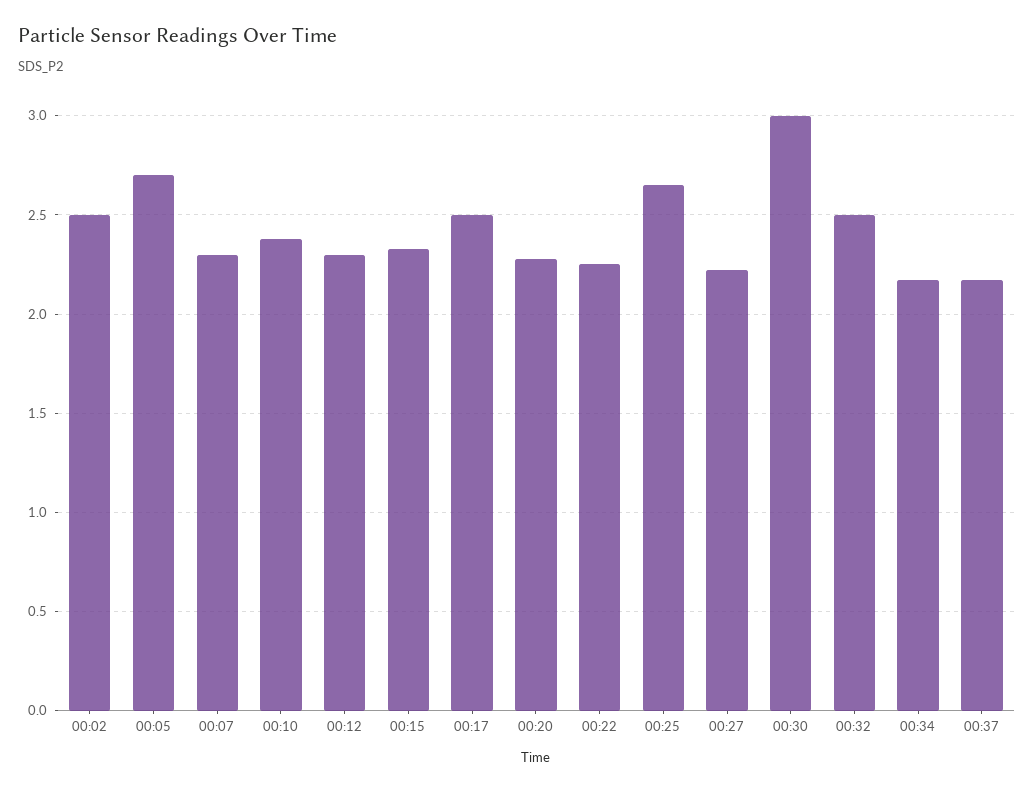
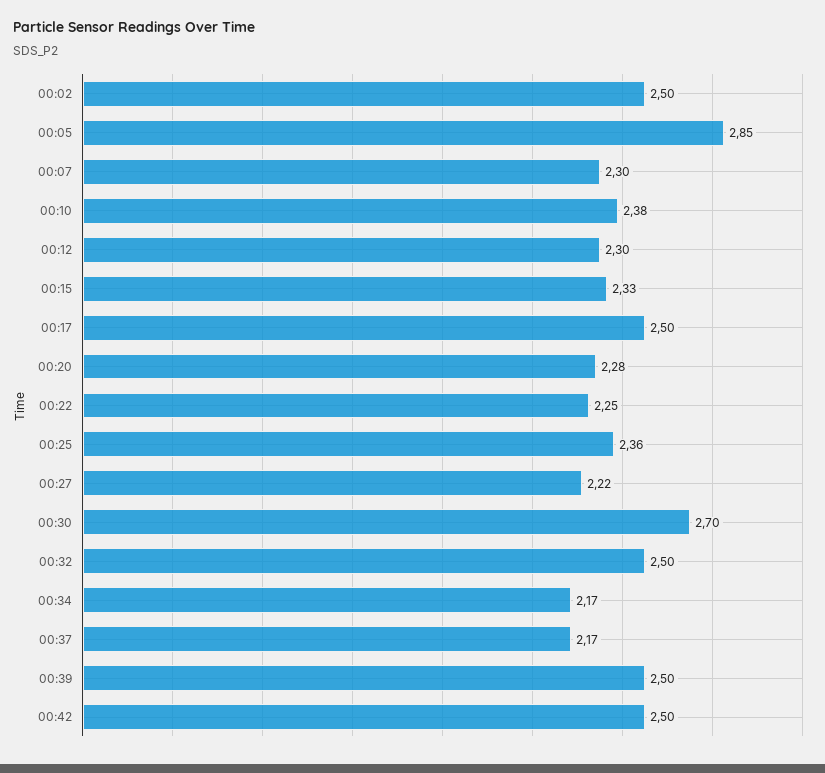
00:05: 2.7 -> 2.85
00:25: 2.65 -> 2.36
00:30: 3 -> 2.7
00:39: none -> 2.5
00:42: none -> 2.5

